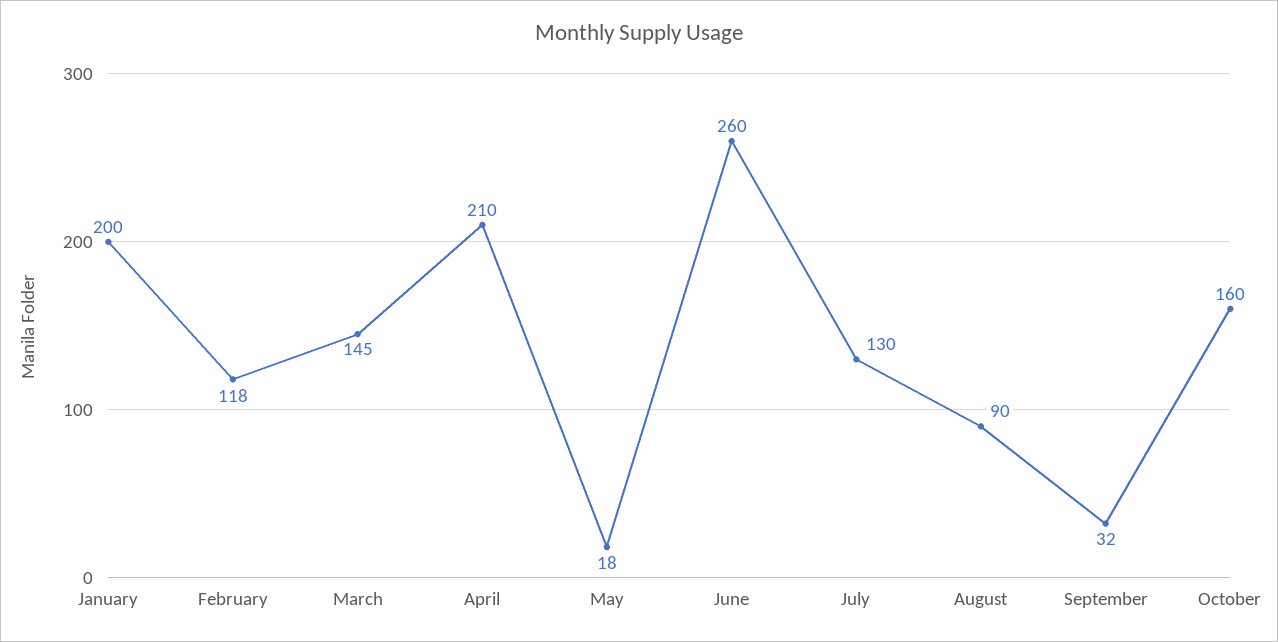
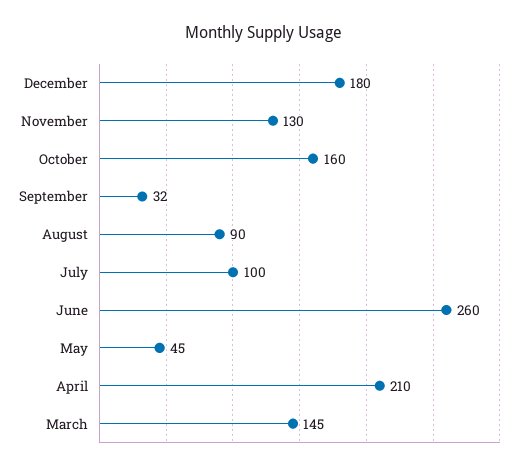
January: 200 -> none
February: 118 -> none
May: 18 -> 45
July: 130 -> 100
December: none -> 180
November: none -> 130

